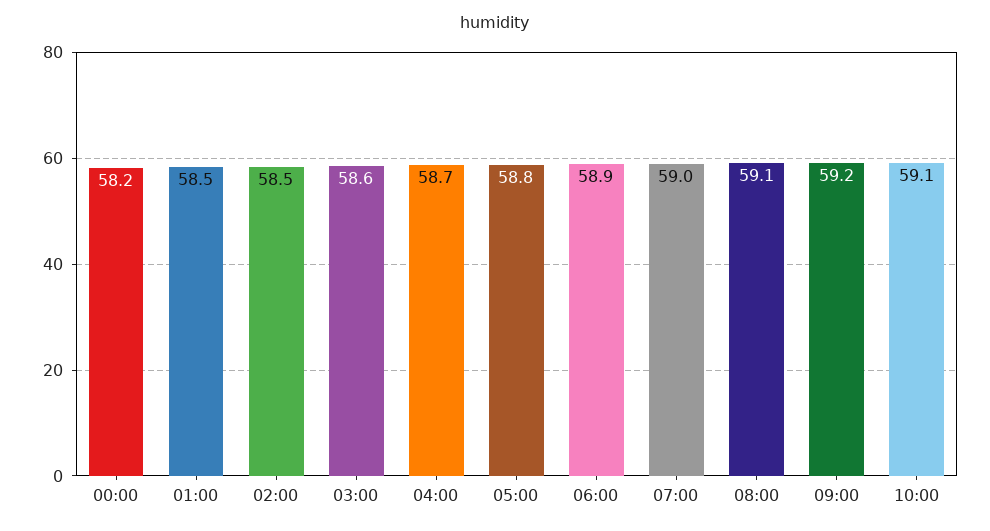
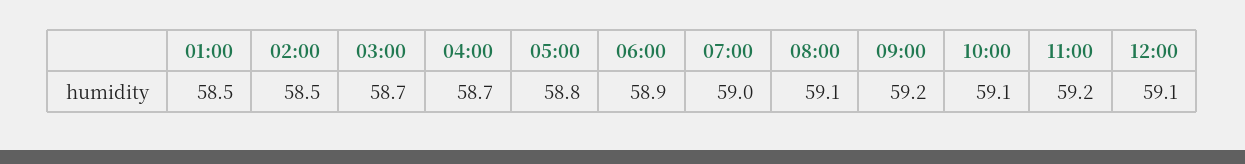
00:00: 58.2 -> none
03:00: 58.6 -> 58.7
11:00: none -> 59.2
12:00: none -> 59.1

